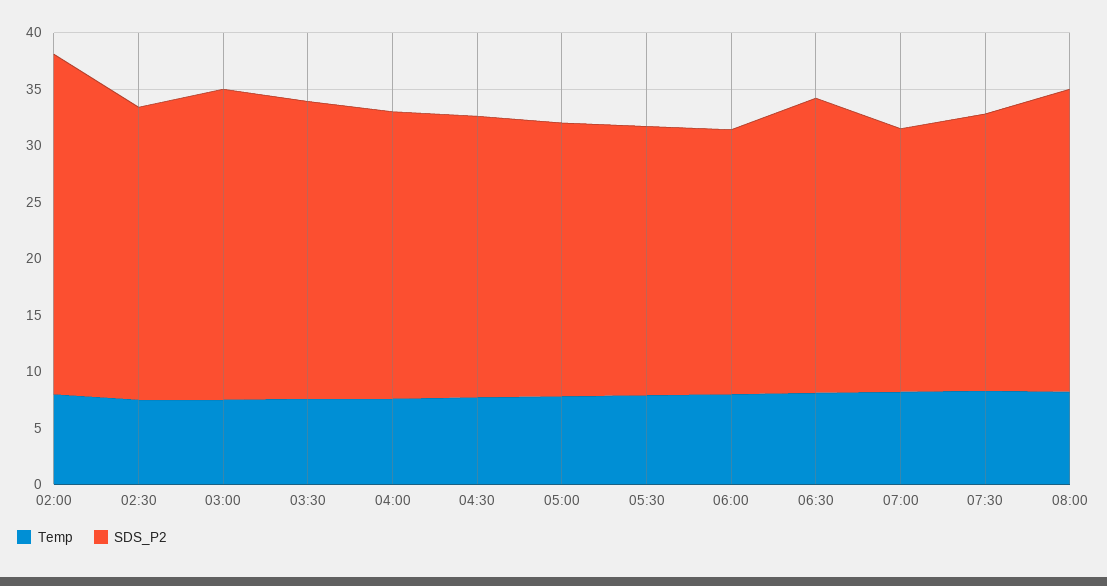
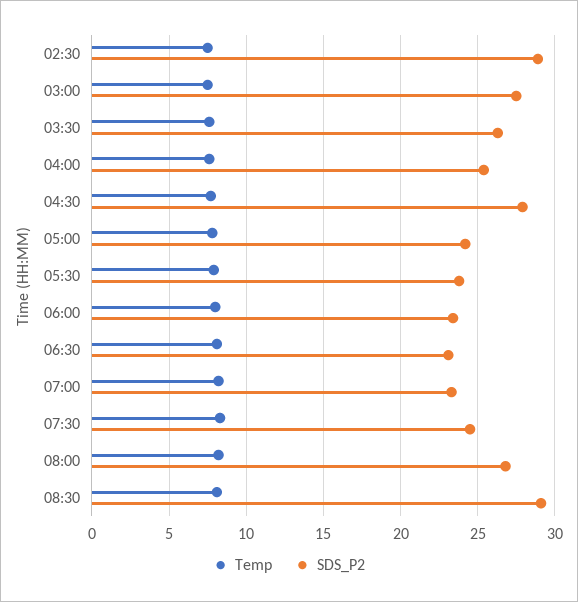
Temp, 02:00: 8 -> none
SDS_P2, 02:00: 30 -> none
SDS_P2, 02:30: 26 -> 29
SDS_P2, 04:30: 25 -> 28
SDS_P2, 06:30: 26 -> 23
Temp, 08:30: none -> 8
SDS_P2, 08:30: none -> 29

